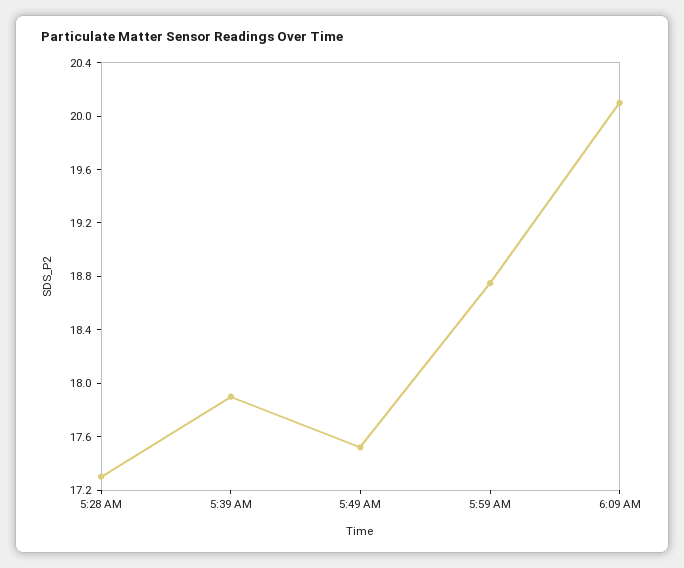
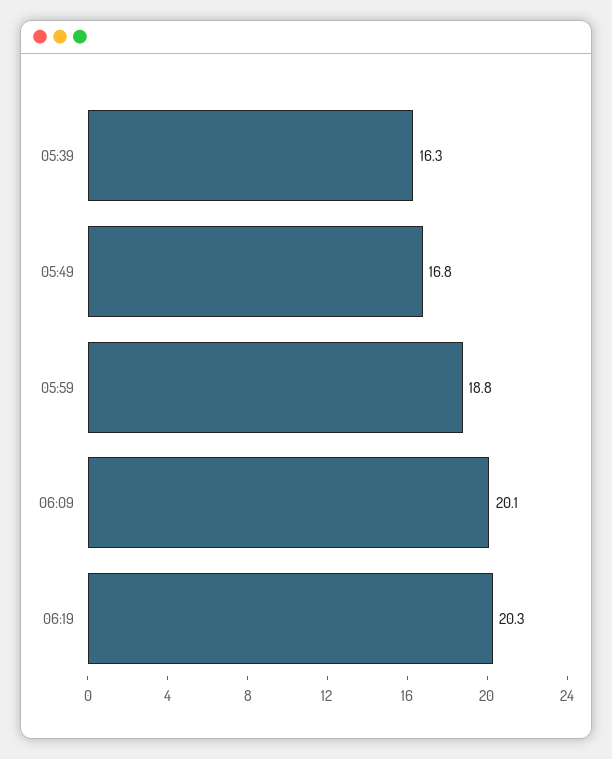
5:28 AM: 17.3 -> none
5:39 AM: 17.9 -> 16.3
5:49 AM: 17.5 -> 16.8
06:19: none -> 20.3

